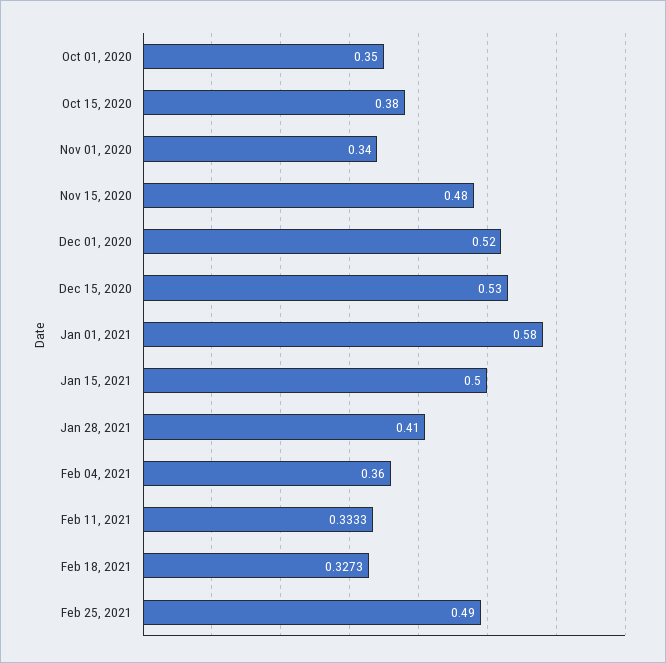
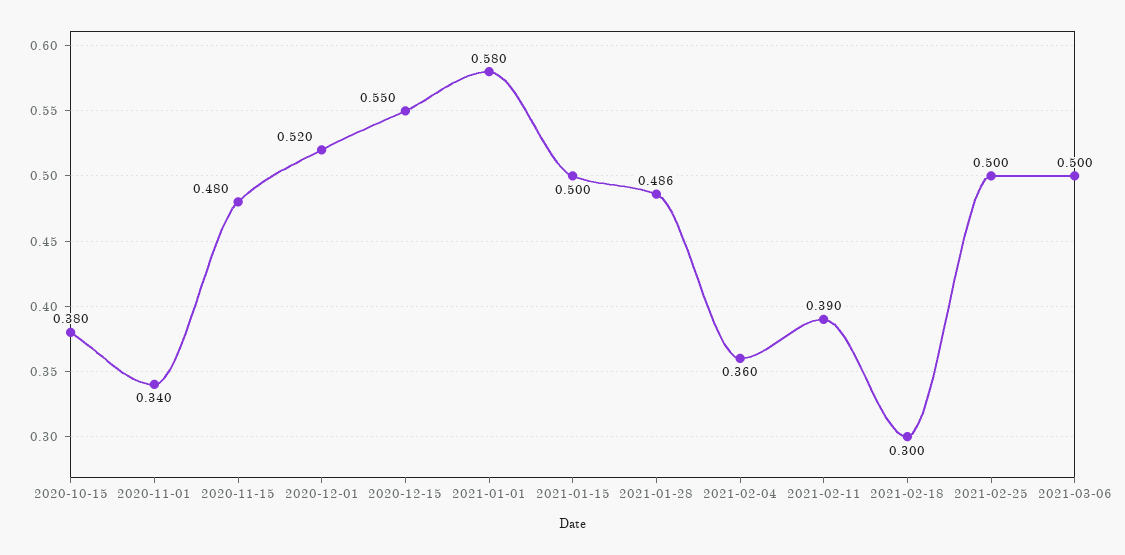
Oct 01, 2020: 0.35 -> none
Dec 15, 2020: 0.53 -> 0.55
Jan 28, 2021: 0.41 -> 0.486
Feb 11, 2021: 0.3333 -> 0.39
Feb 18, 2021: 0.3273 -> 0.3
Feb 25, 2021: 0.49 -> 0.5
2021-03-06: none -> 0.5

